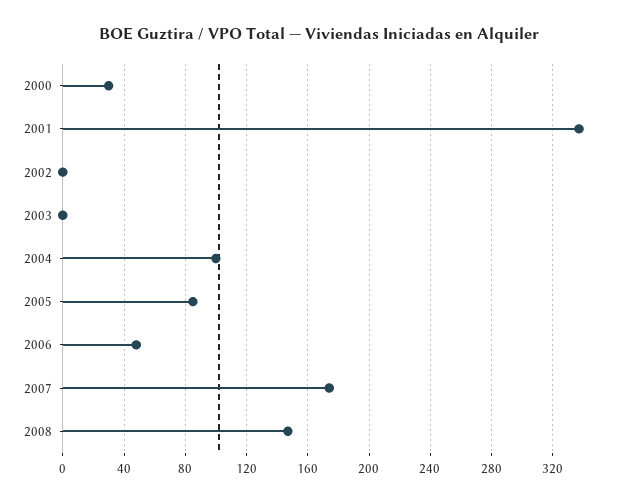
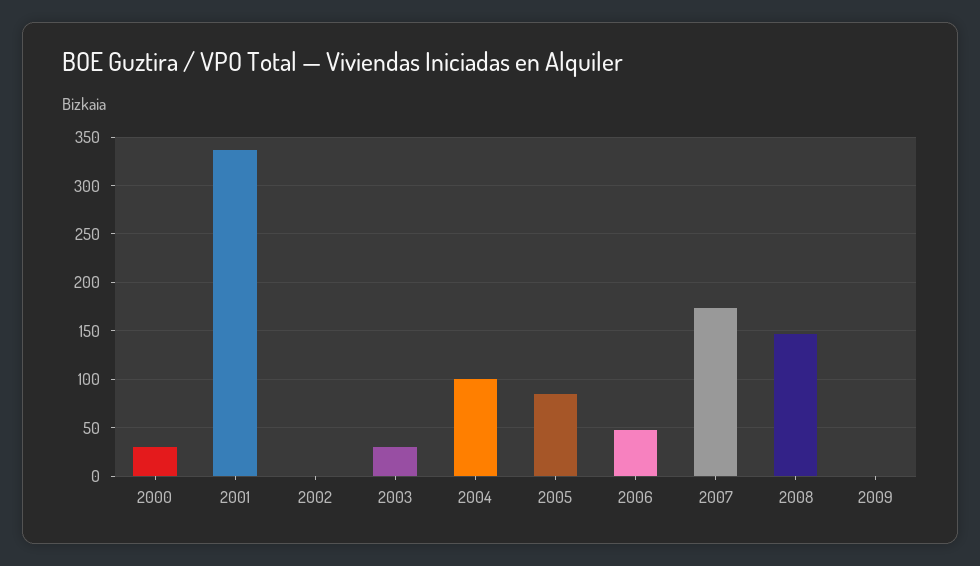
2003: 0 -> 30
2009: none -> 0

